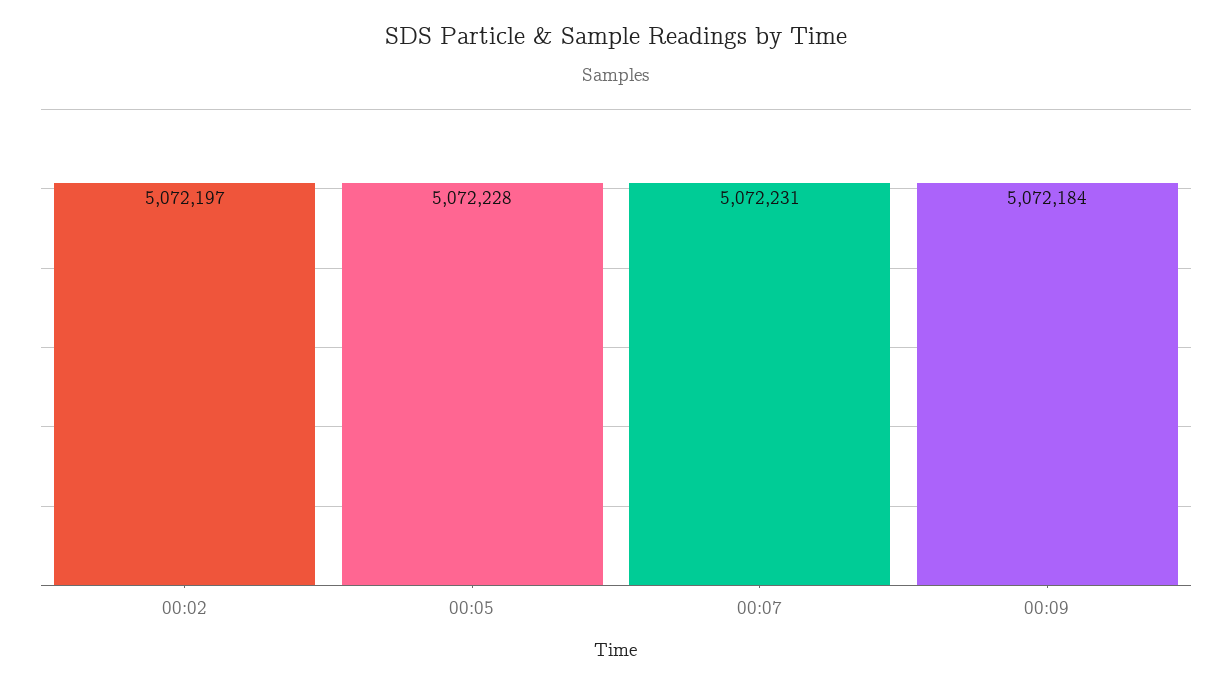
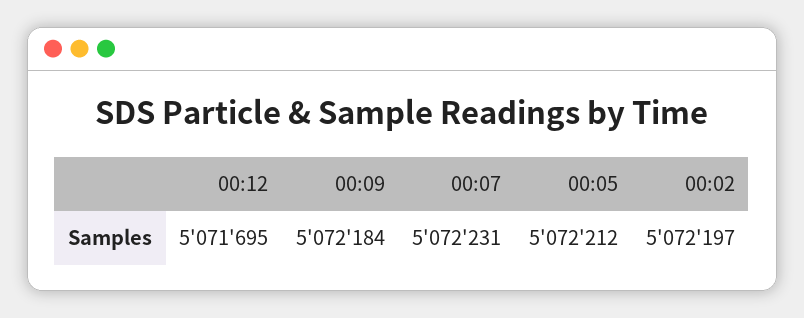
00:05: 5072228 -> 5072212
00:12: none -> 5071695

